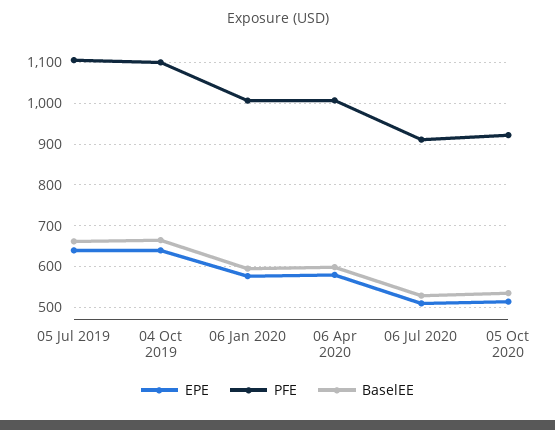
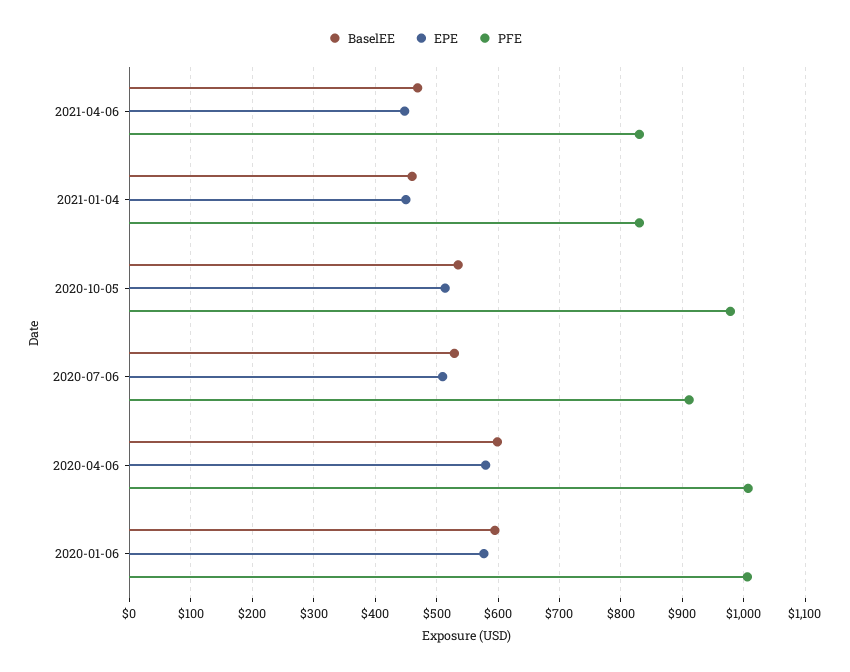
EPE, 05 Jul 2019: 640 -> none
PFE, 05 Jul 2019: 1100 -> none
BaselEE, 05 Jul 2019: 660 -> none
EPE, 04 Oct 2019: 640 -> none
PFE, 04 Oct 2019: 1100 -> none
BaselEE, 04 Oct 2019: 660 -> none
PFE, 05 Oct 2020: 920 -> 980
BaselEE, 2021-04-06: none -> 470
EPE, 2021-04-06: none -> 450
PFE, 2021-04-06: none -> 830
BaselEE, 2021-01-04: none -> 460
EPE, 2021-01-04: none -> 450
PFE, 2021-01-04: none -> 830

